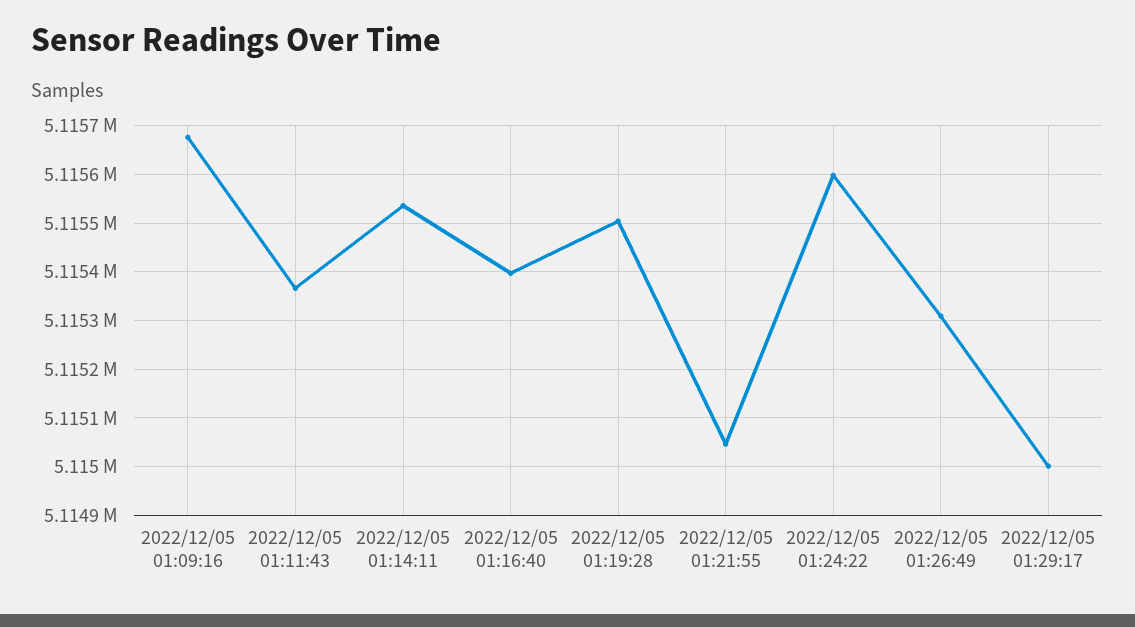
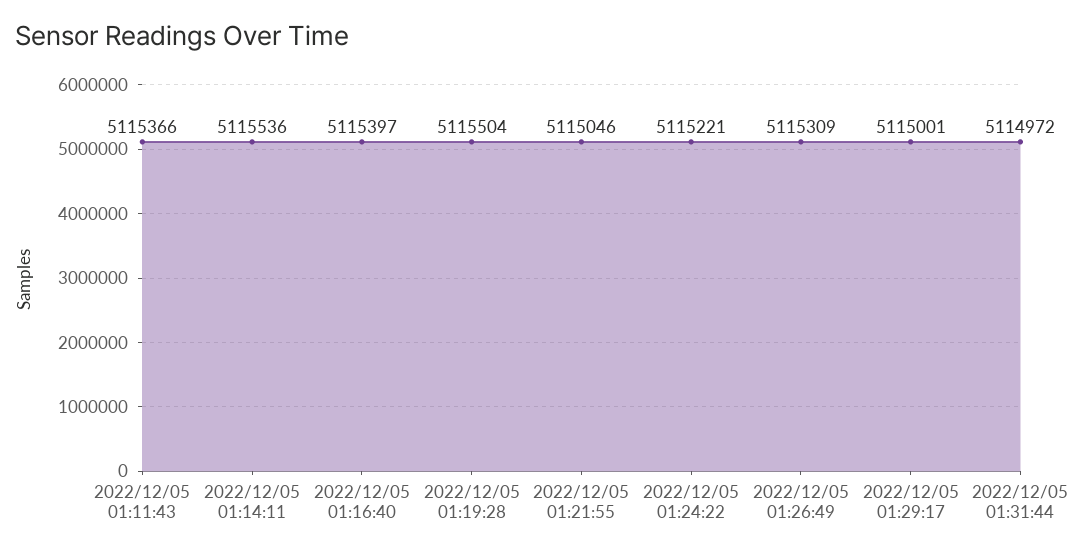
2022/12/05 01:09:16: 5115680 -> none
2022/12/05 01:24:22: 5115600 -> 5115221
2022/12/05 01:31:44: none -> 5114972

